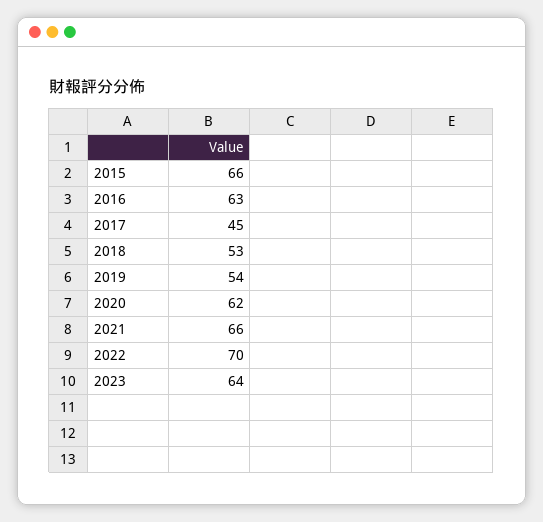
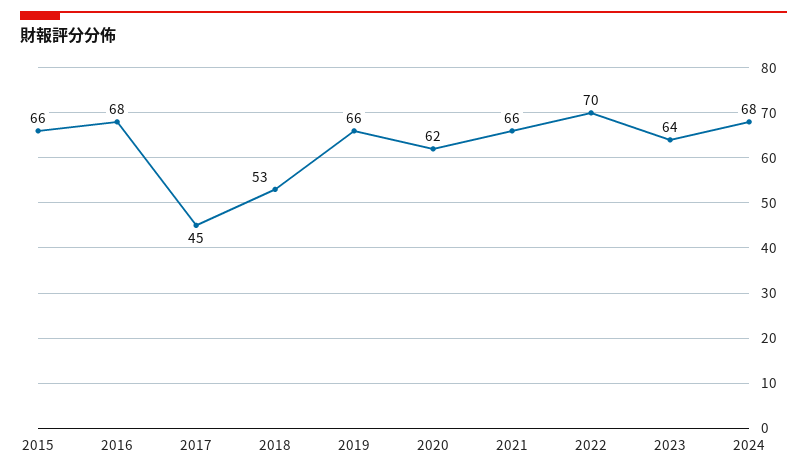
2016: 63 -> 68
2019: 54 -> 66
2024: none -> 68

